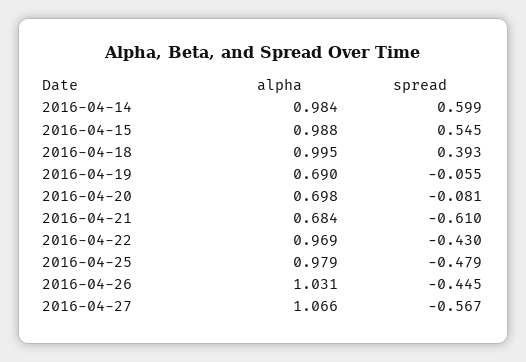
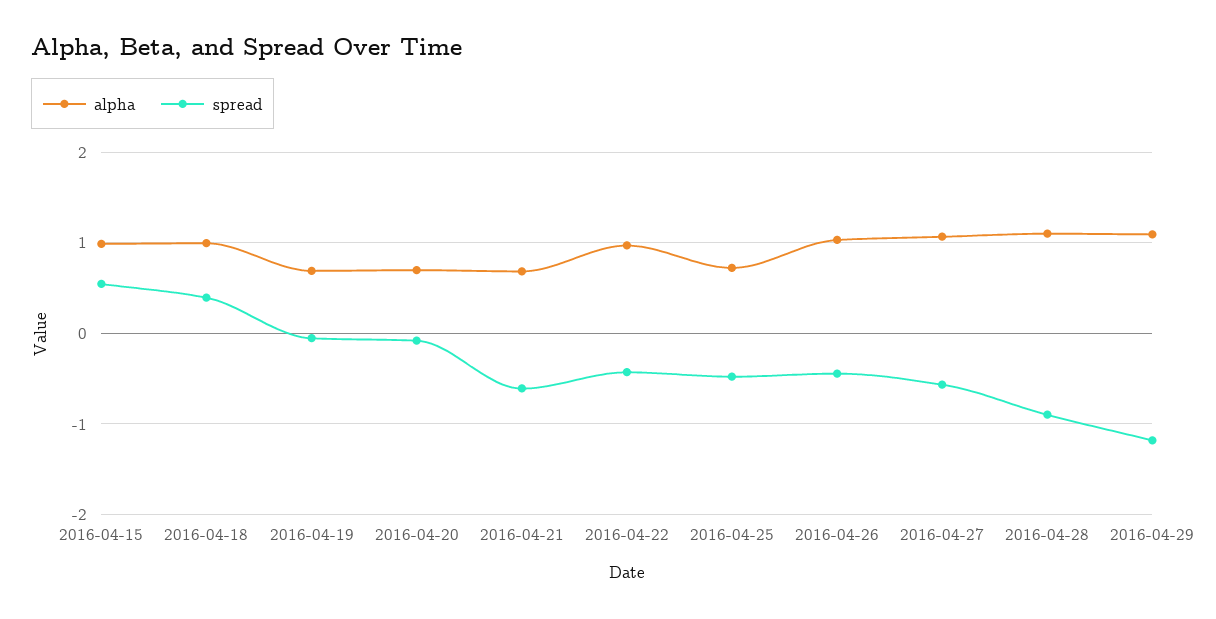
alpha, 2016-04-14: 0.984 -> none
spread, 2016-04-14: 0.599 -> none
alpha, 2016-04-25: 0.979 -> 0.7
alpha, 2016-04-28: none -> 1.1
spread, 2016-04-28: none -> -0.9
alpha, 2016-04-29: none -> 1.1
spread, 2016-04-29: none -> -1.2

